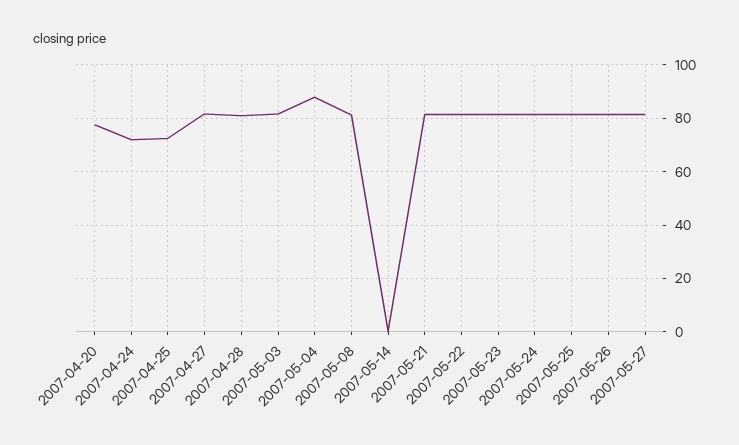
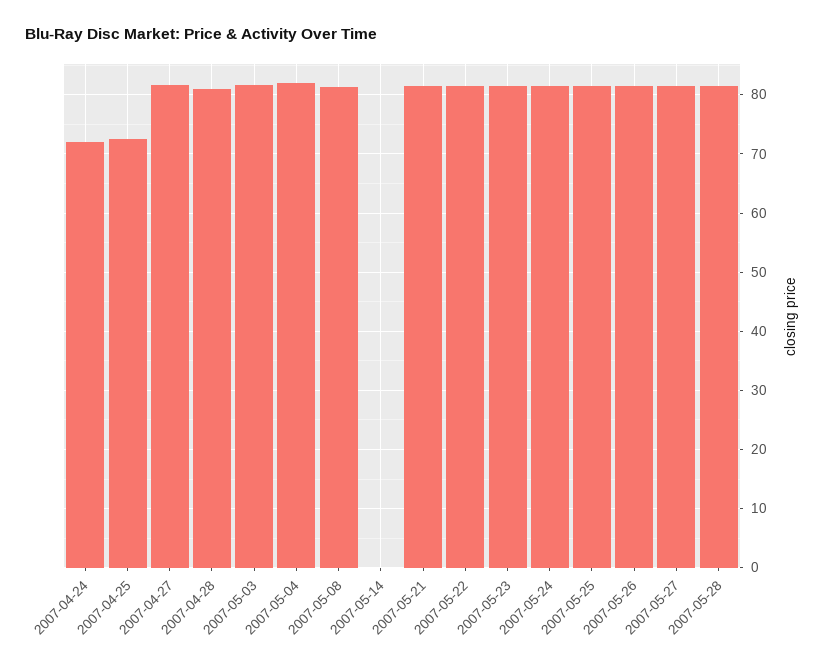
2007-04-20: 77.5 -> none
2007-05-04: 87.5 -> 82
2007-05-28: none -> 82

